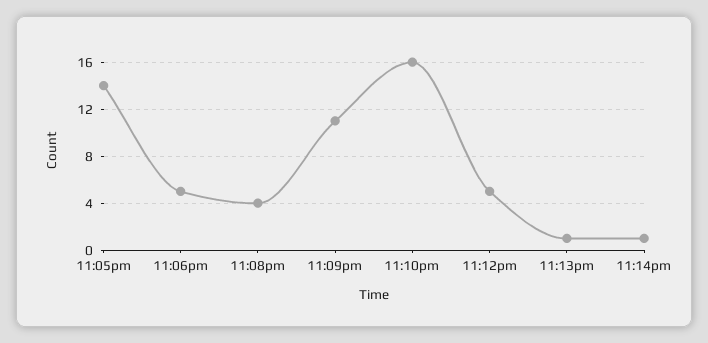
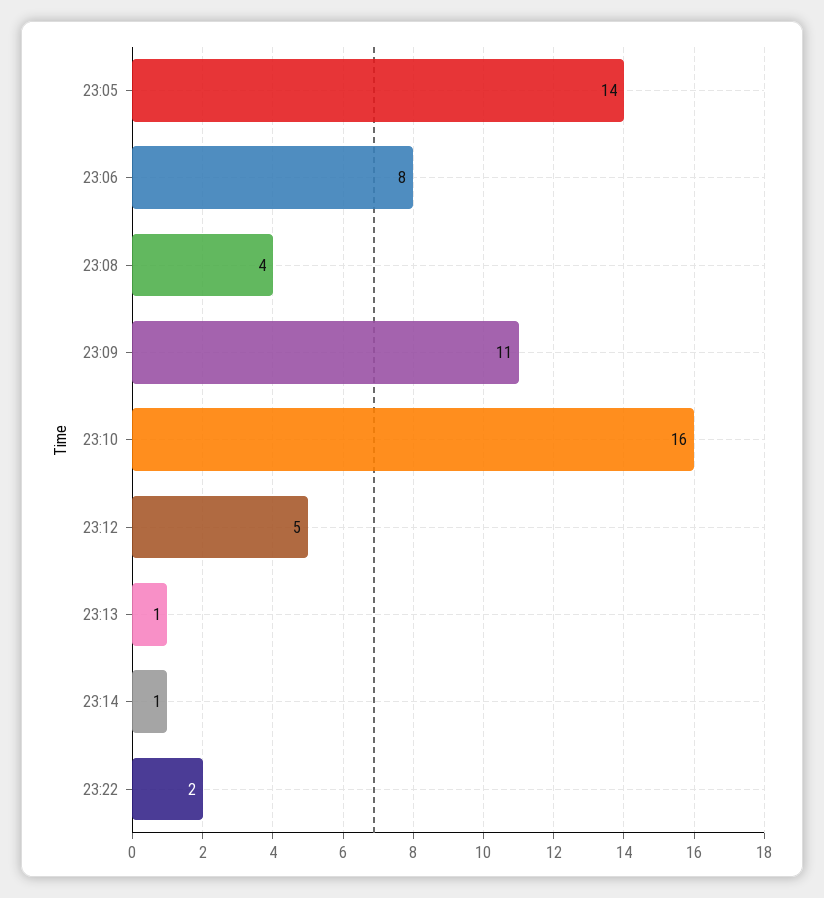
11:06pm: 5 -> 8
23:22: none -> 2

